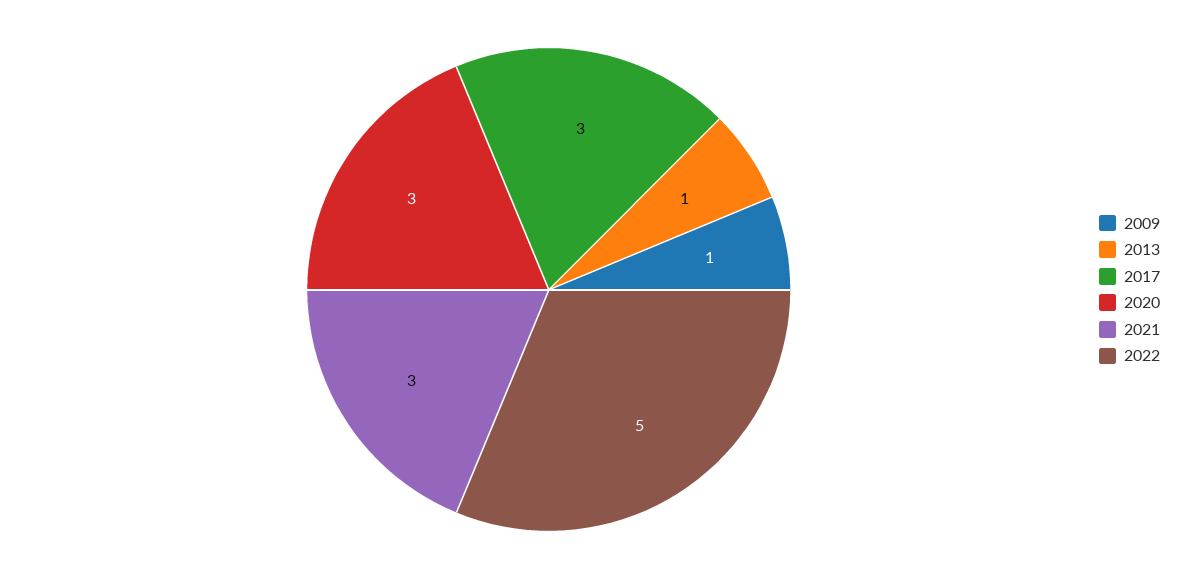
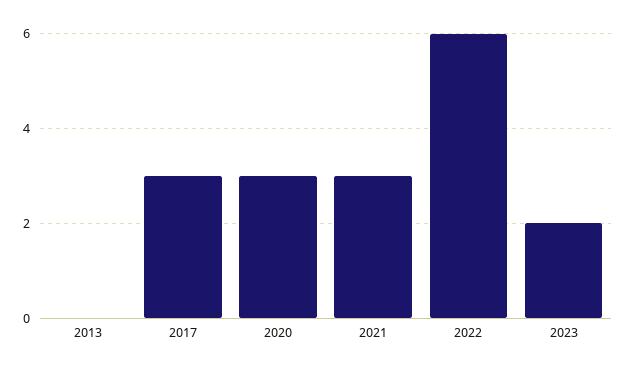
2009: 1 -> none
2013: 1 -> 0
2022: 5 -> 6
2023: none -> 2

